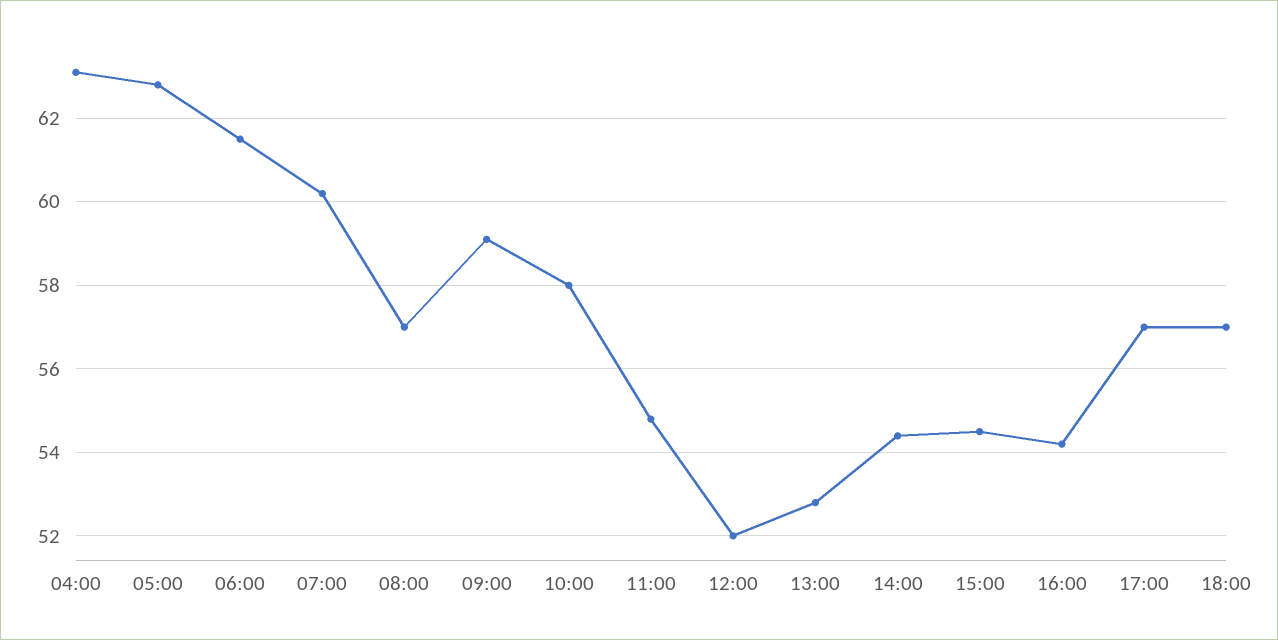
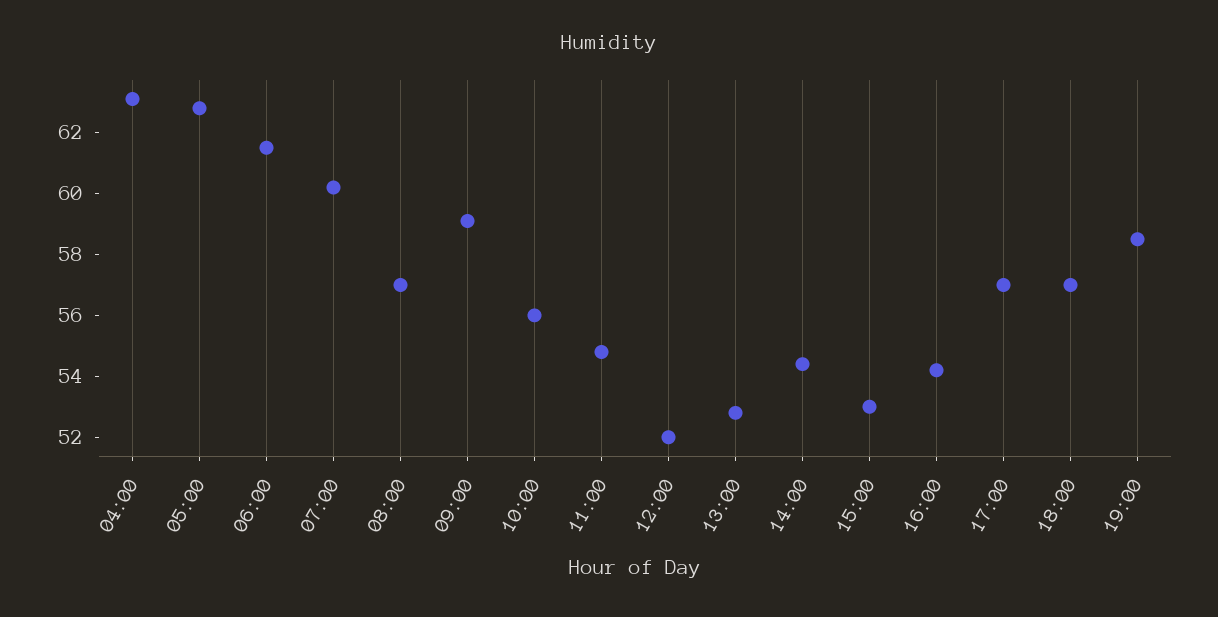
10:00: 58 -> 56
15:00: 54.5 -> 53
19:00: none -> 58.5

